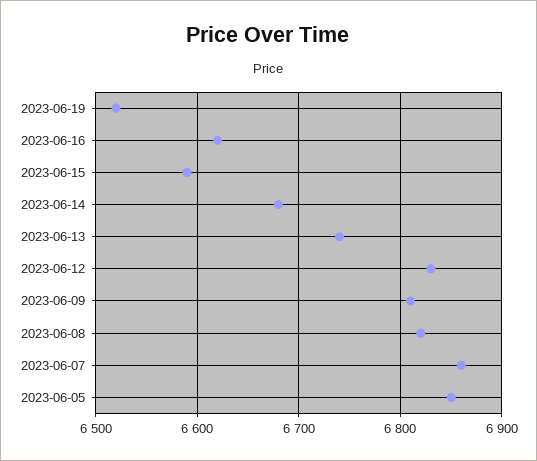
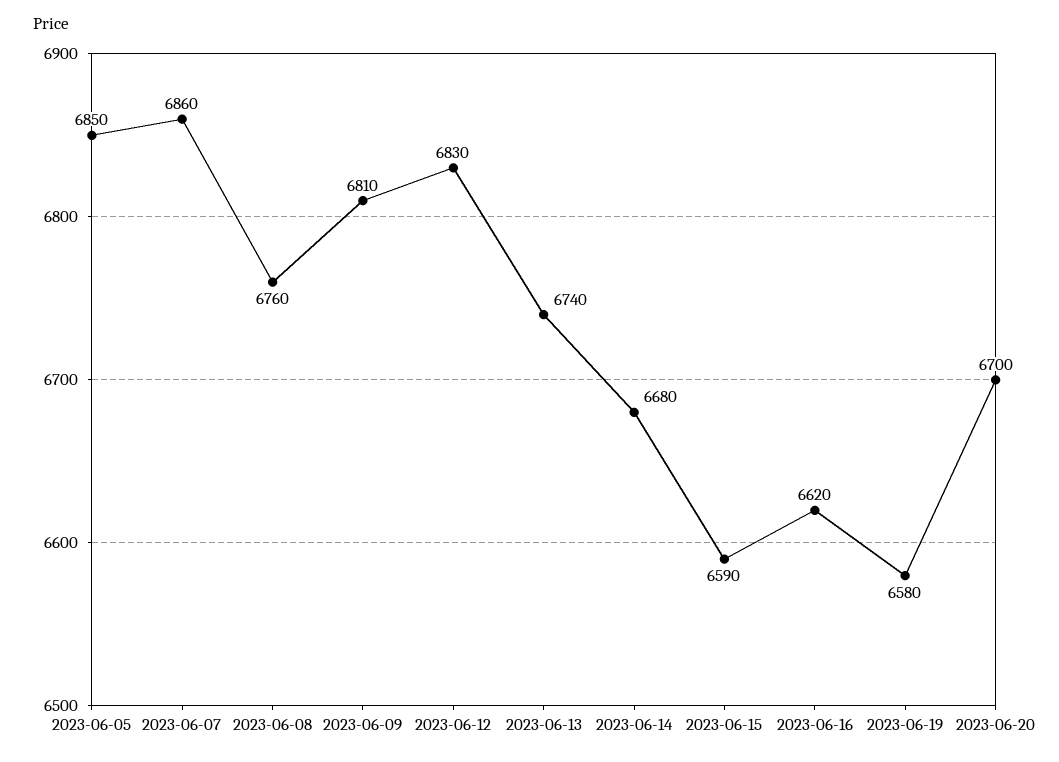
2023-06-19: 6520 -> 6580
2023-06-08: 6820 -> 6760
2023-06-20: none -> 6700

